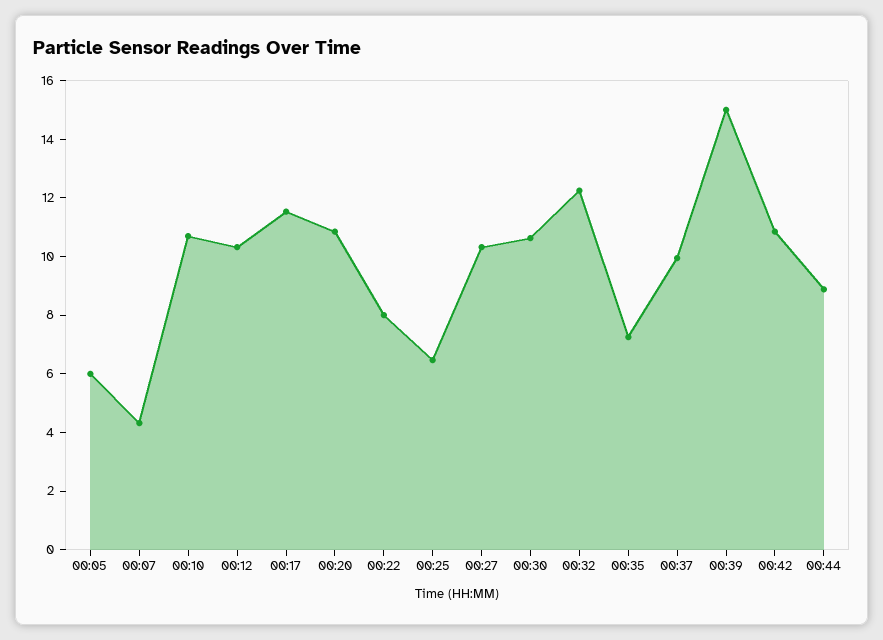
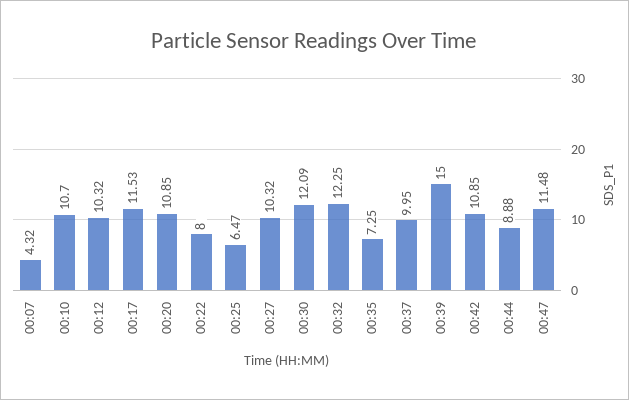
00:05: 6 -> none
00:30: 10.5 -> 12.09
00:47: none -> 11.48

